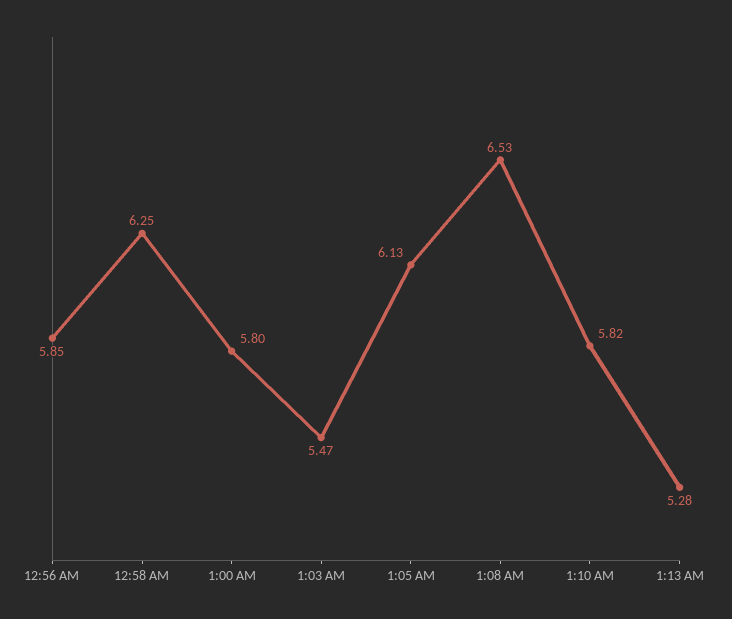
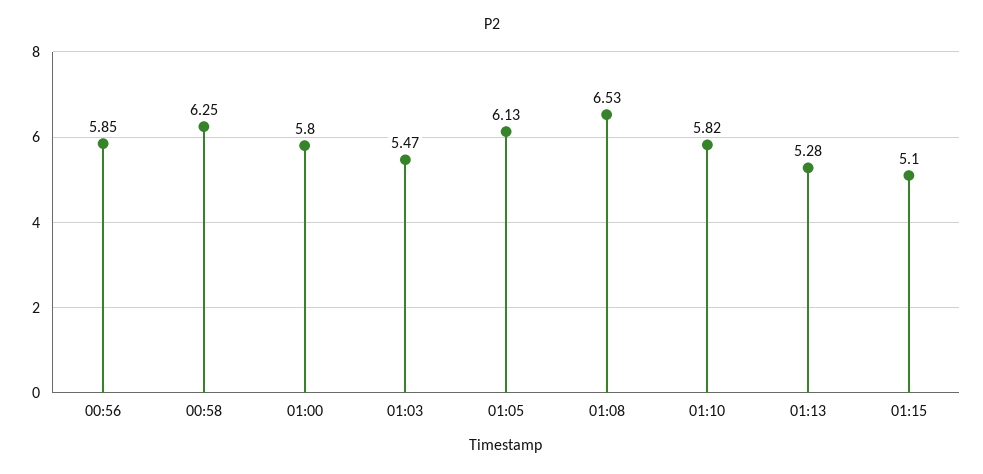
01:15: none -> 5.1

